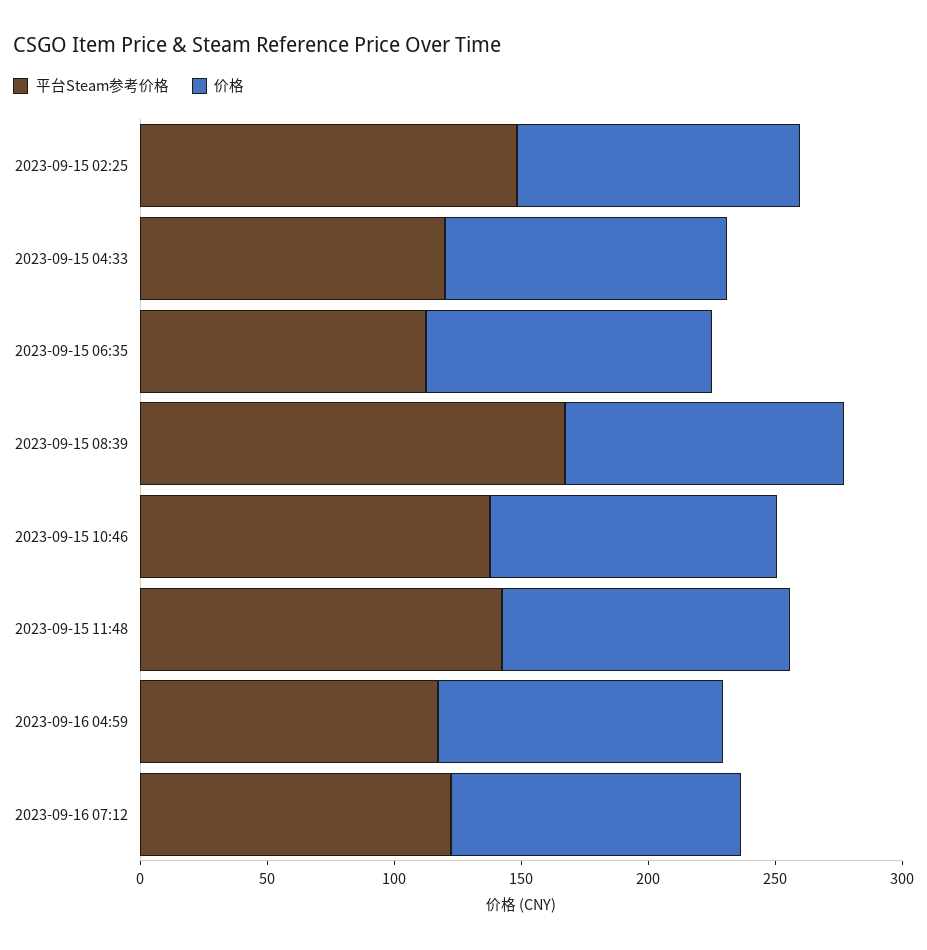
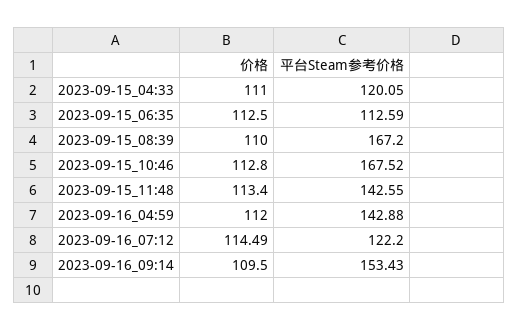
平台Steam参考价格, 2023-09-15 02:25: 150 -> none
价格, 2023-09-15 02:25: 110 -> none
平台Steam参考价格, 2023-09-15 10:46: 140 -> 167.52
平台Steam参考价格, 2023-09-16 04:59: 120 -> 142.88
价格, 2023-09-16_09:14: none -> 109.5
平台Steam参考价格, 2023-09-16_09:14: none -> 153.43

